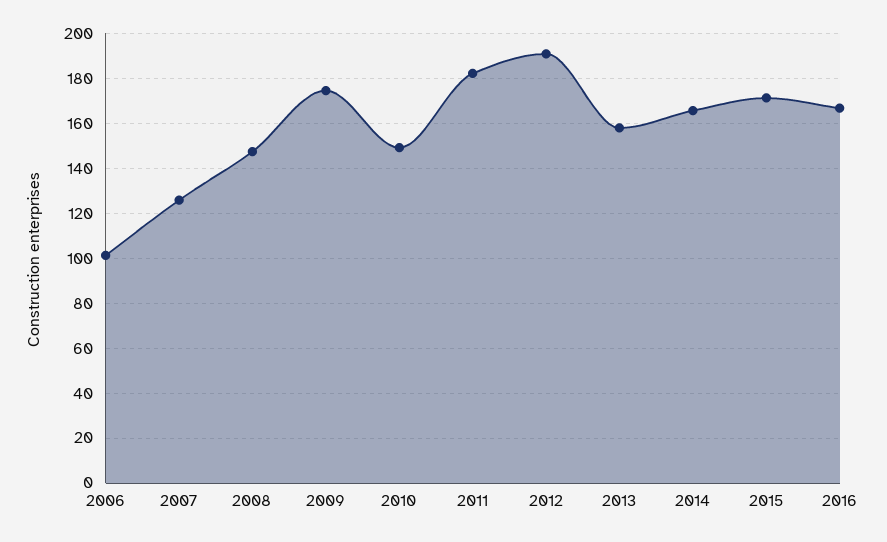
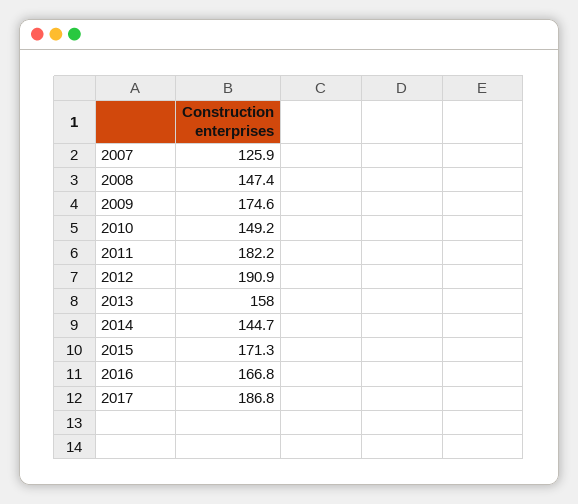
2006: 100 -> none
2014: 165 -> 144.7
2017: none -> 186.8

